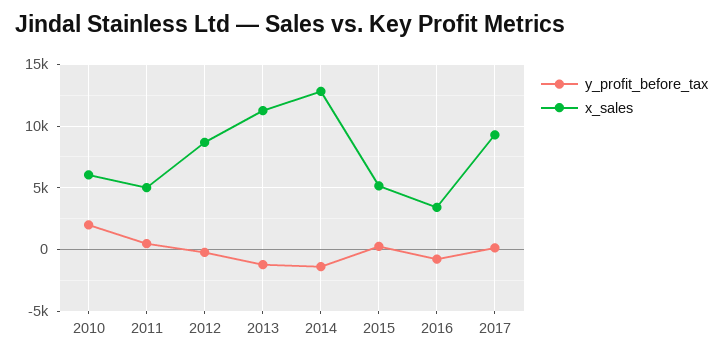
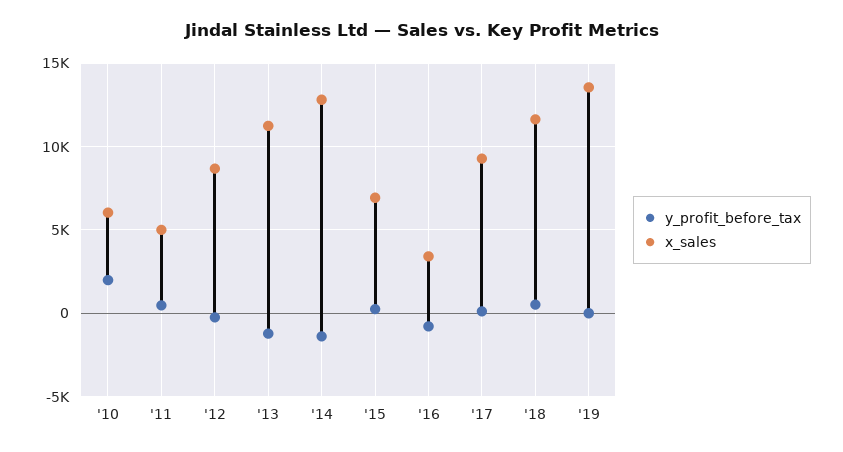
x_sales, 2015: 5000 -> 7000
y_profit_before_tax, '18: none -> 500
x_sales, '18: none -> 11500
y_profit_before_tax, '19: none -> 0
x_sales, '19: none -> 13500

